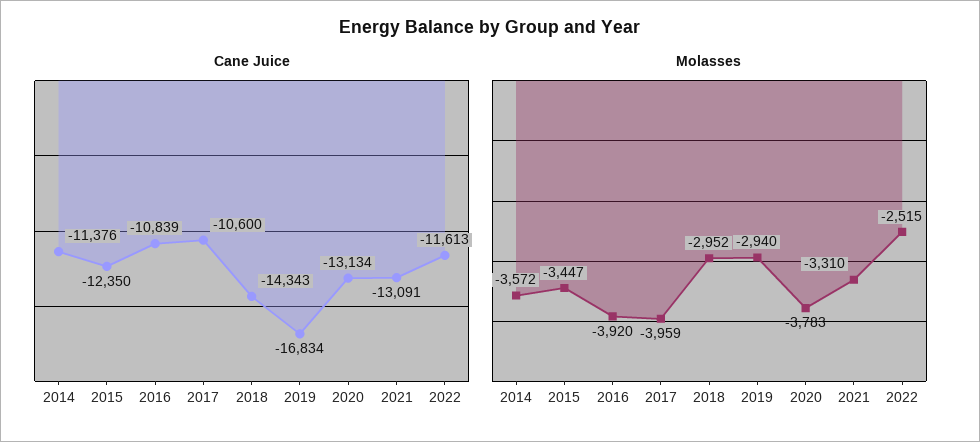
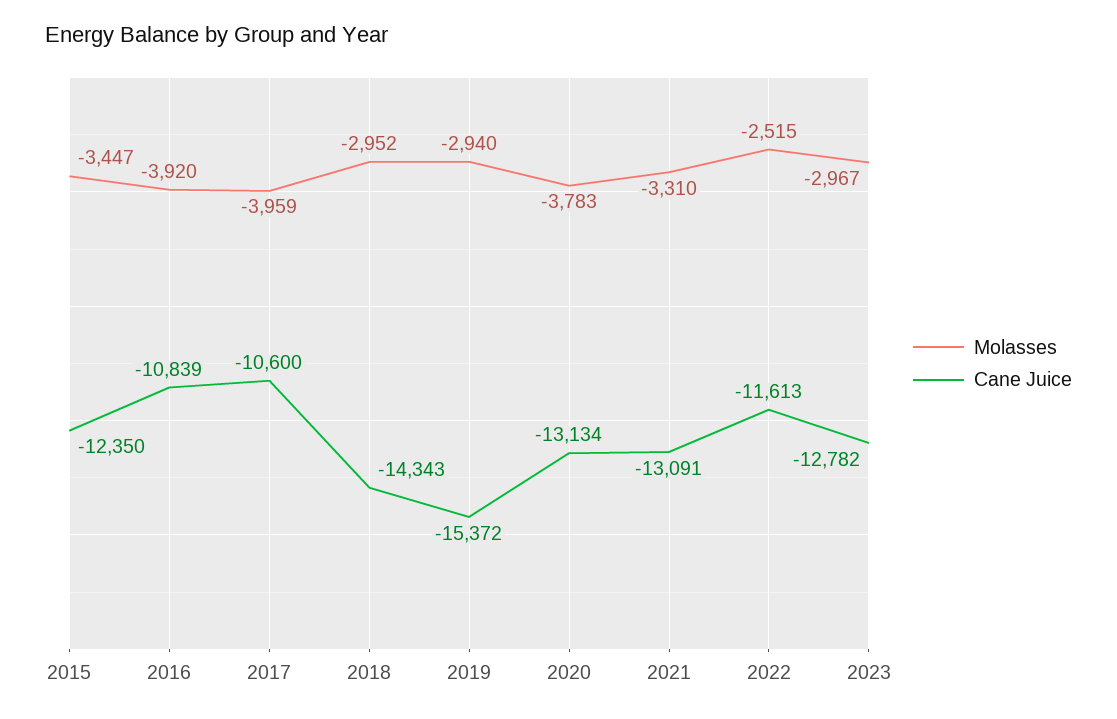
Cane Juice, 2014: -11376 -> none
Cane Juice, 2019: -16834 -> -15372
Molasses, 2014: -3572 -> none
Molasses, 2023: none -> -2967
Cane Juice, 2023: none -> -12782

